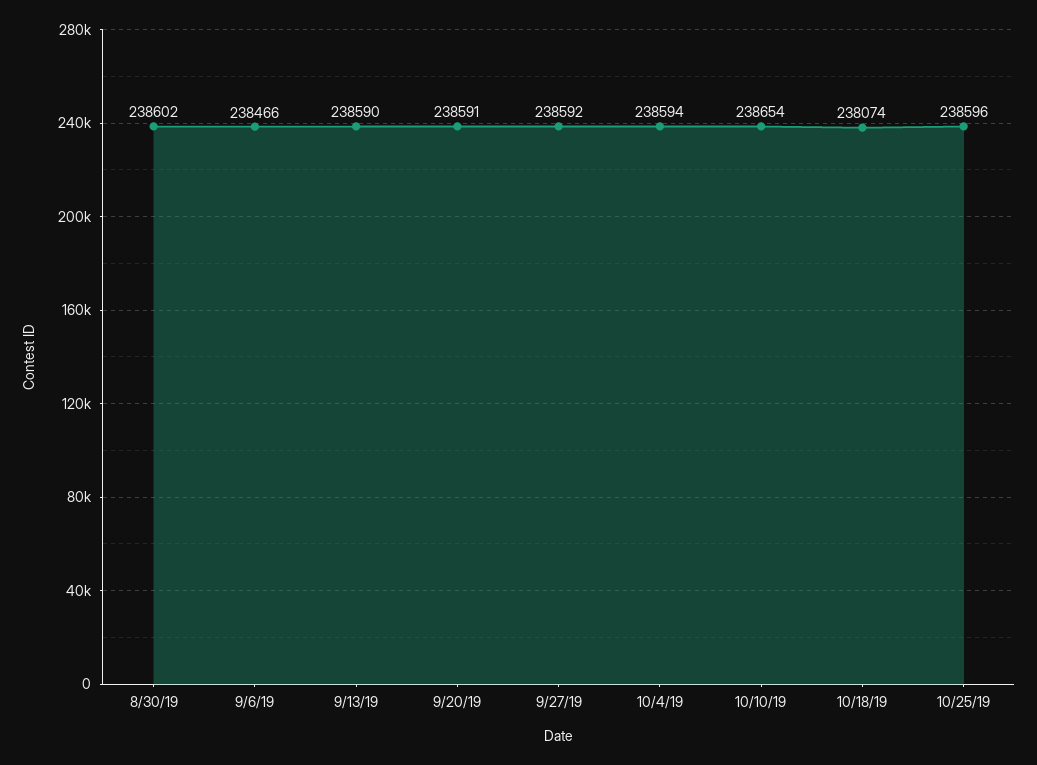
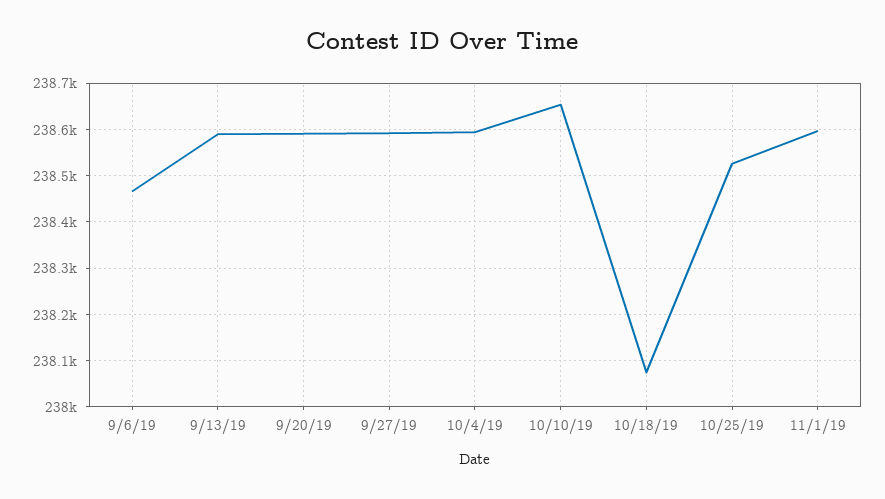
8/30/19: 238602 -> none
10/25/19: 238596 -> 238520
11/1/19: none -> 238600

